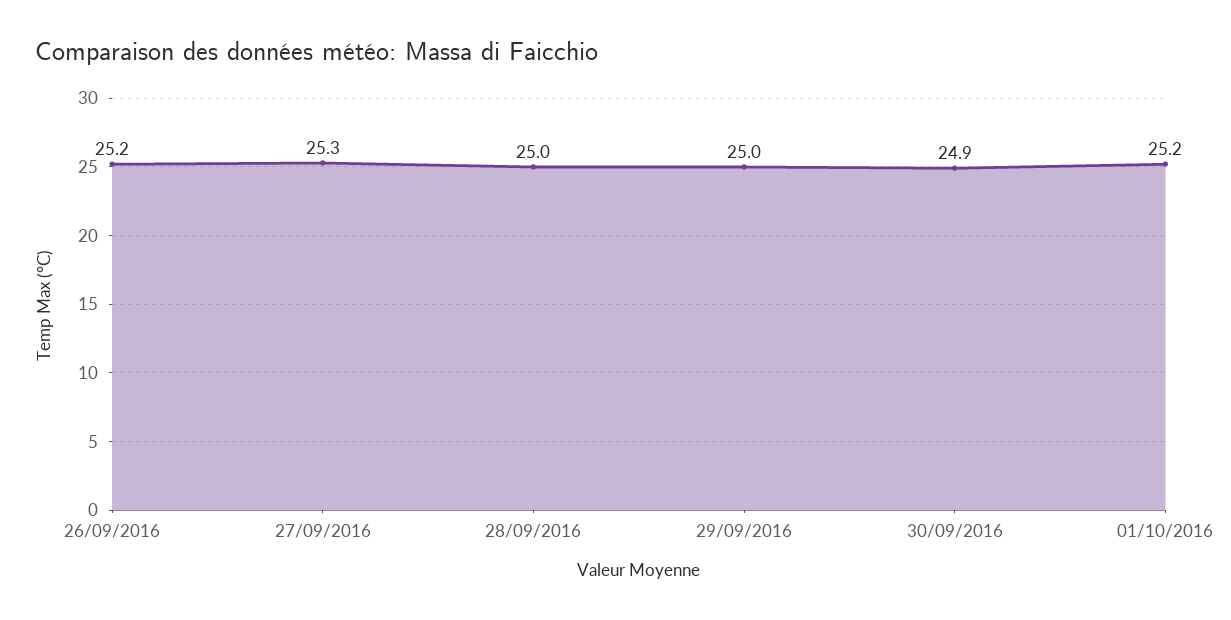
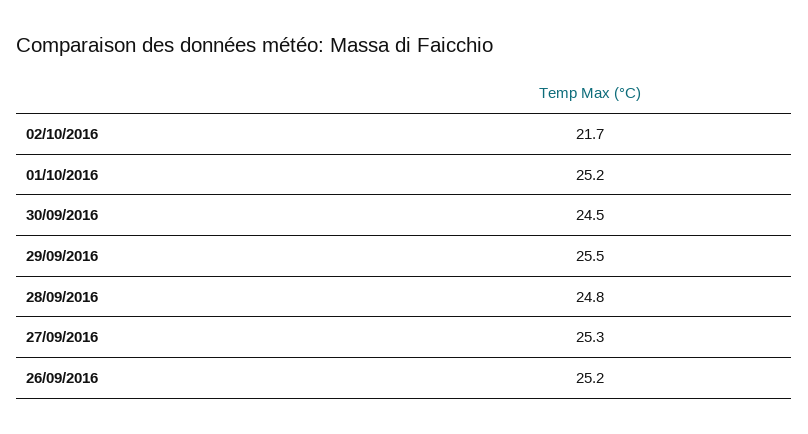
28/09/2016: 25 -> 24.8
29/09/2016: 25 -> 25.5
30/09/2016: 24.9 -> 24.5
02/10/2016: none -> 21.7

